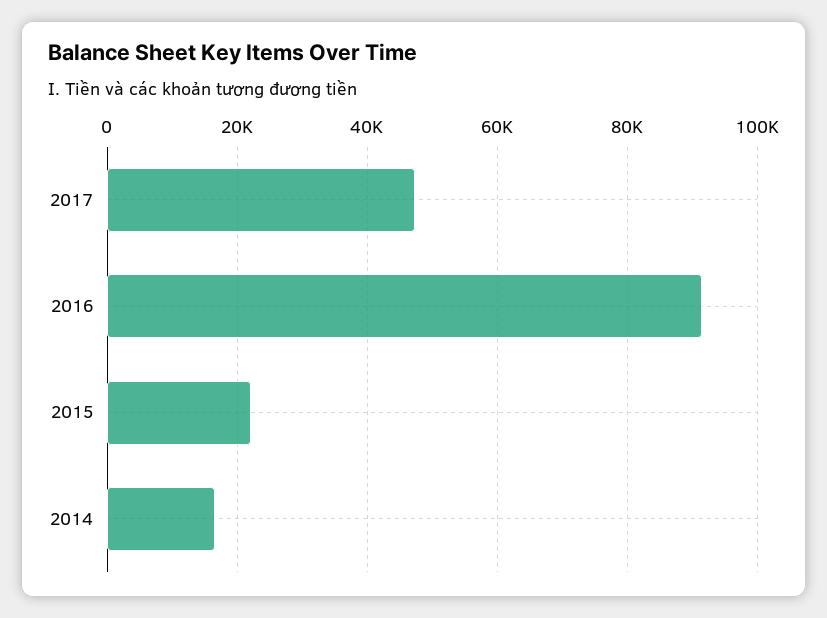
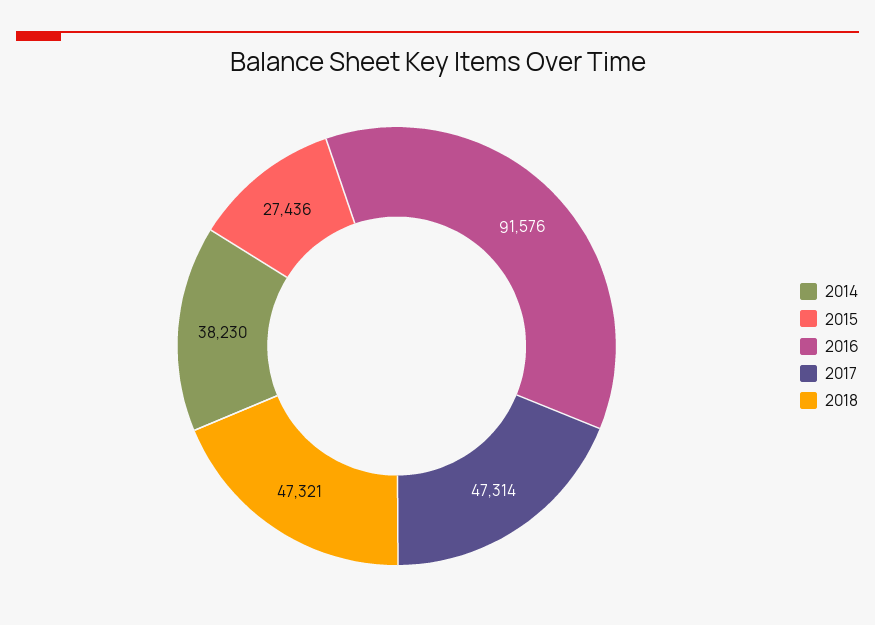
2015: 22000 -> 27436
2014: 16000 -> 38230
2018: none -> 47321

